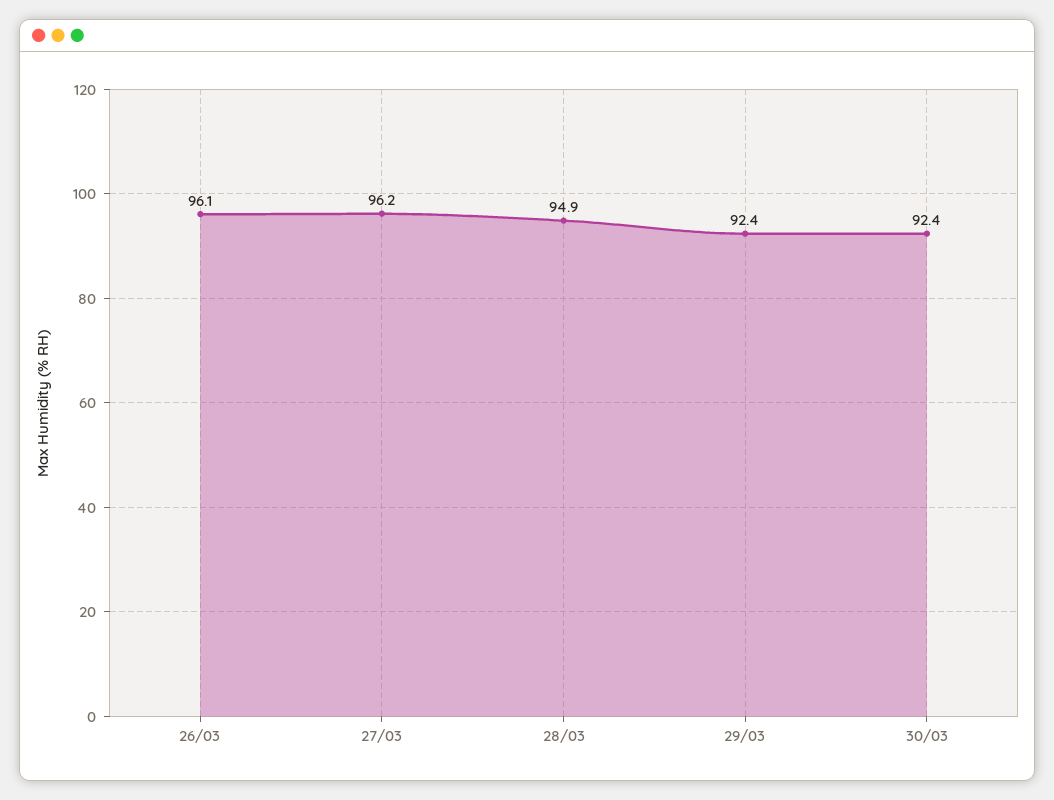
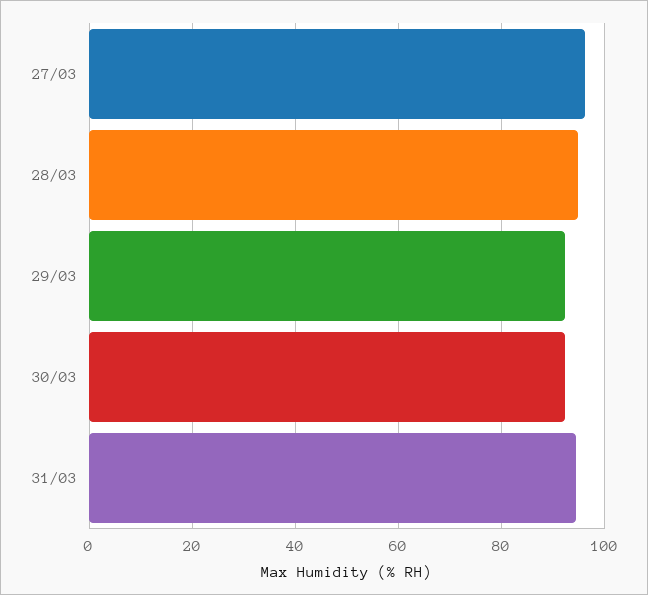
26/03: 96.1 -> none
31/03: none -> 94

